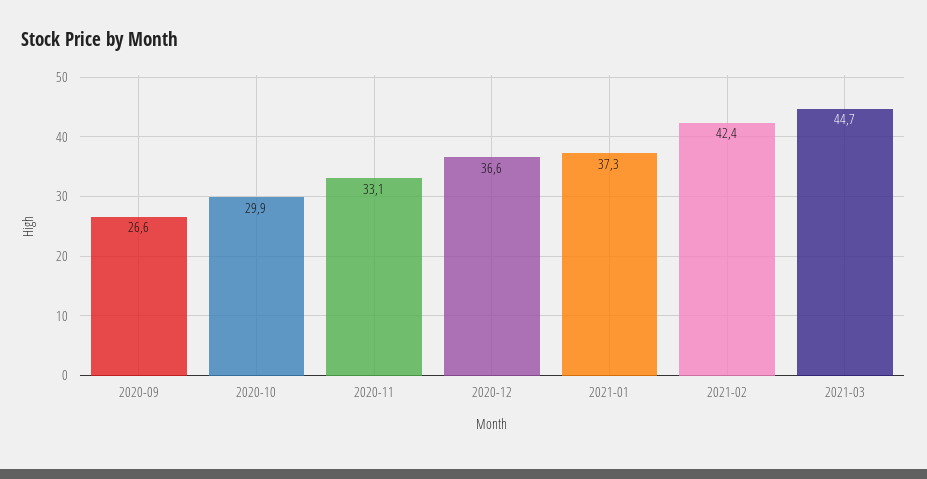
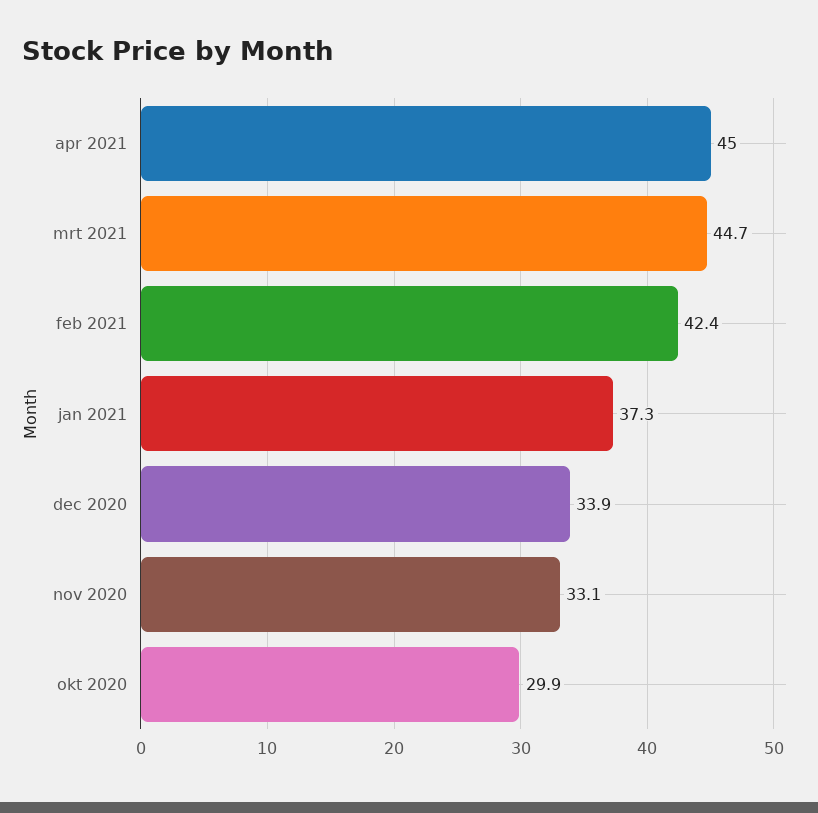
2020-09: 26.6 -> none
2020-12: 36.6 -> 33.9
apr 2021: none -> 45

